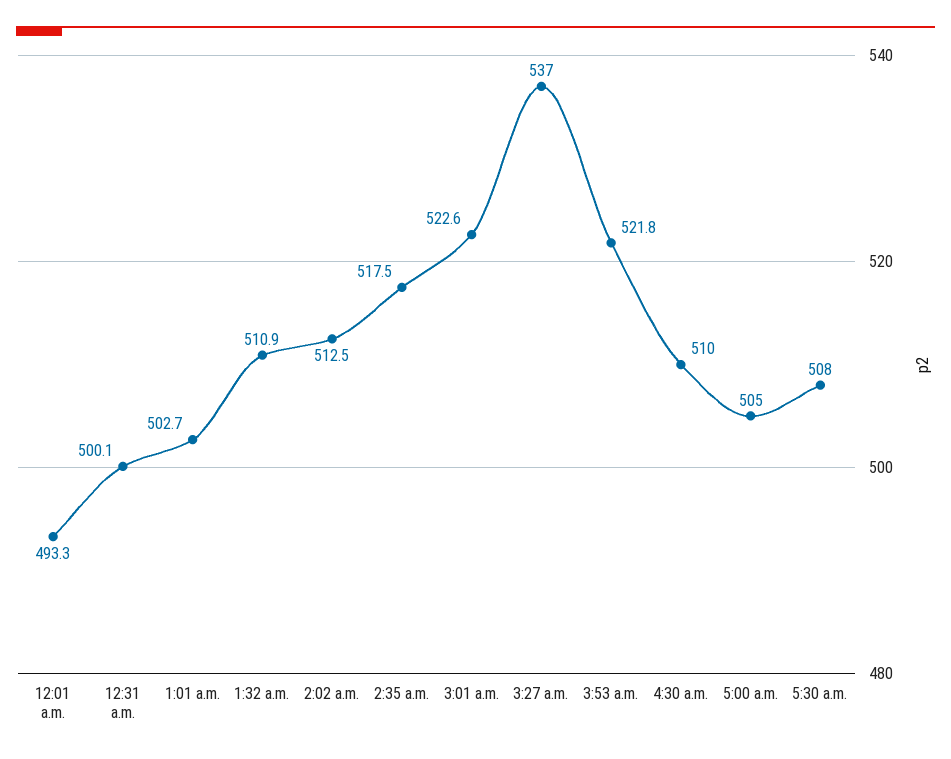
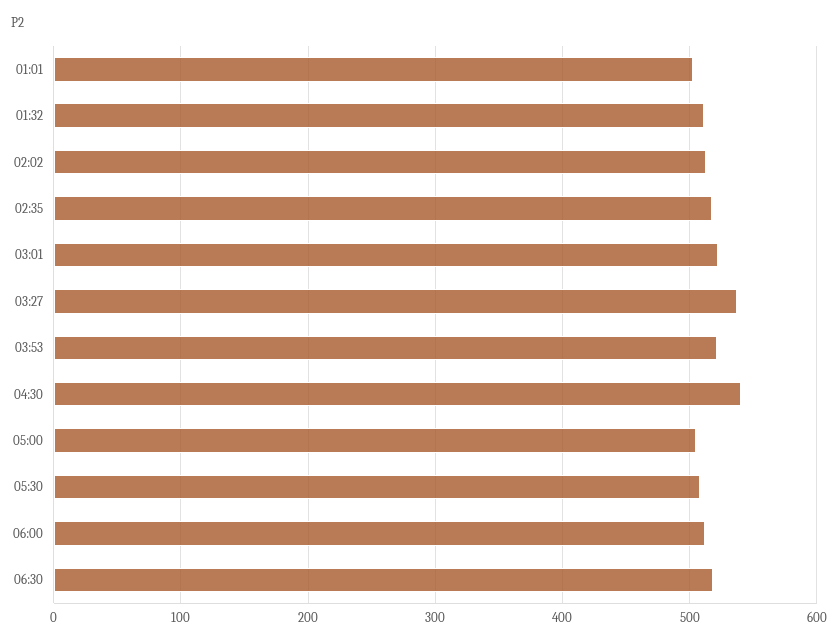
12:01 a.m.: 493.3 -> none
12:31 a.m.: 500.1 -> none
4:30 a.m.: 510 -> 540
06:00: none -> 510
06:30: none -> 520

